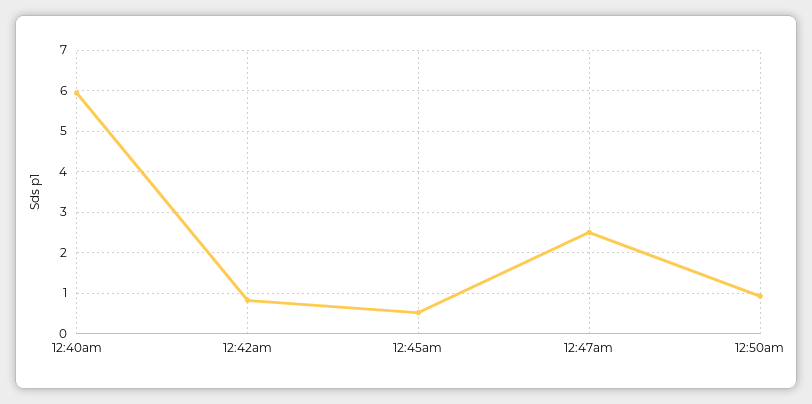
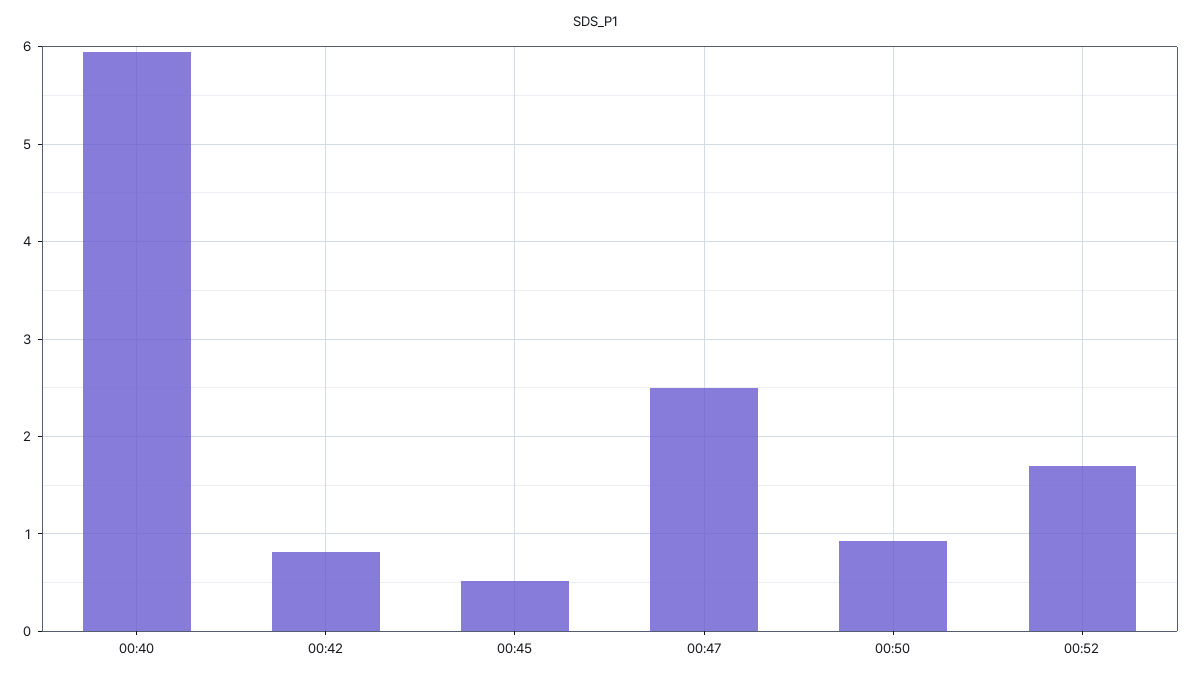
00:52: none -> 1.7

